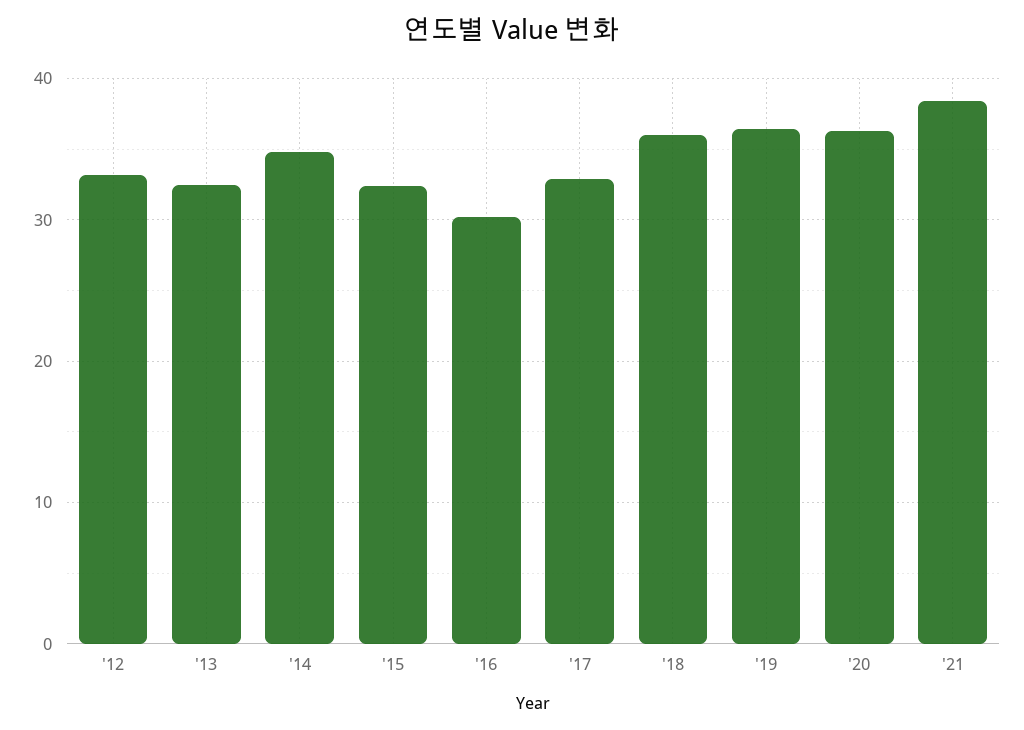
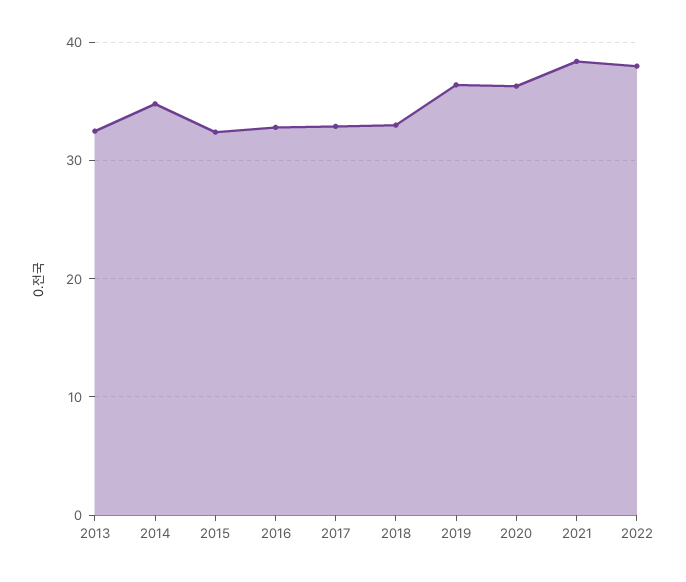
'12: 33 -> none
'16: 30 -> 33
'18: 36 -> 33
2022: none -> 38

